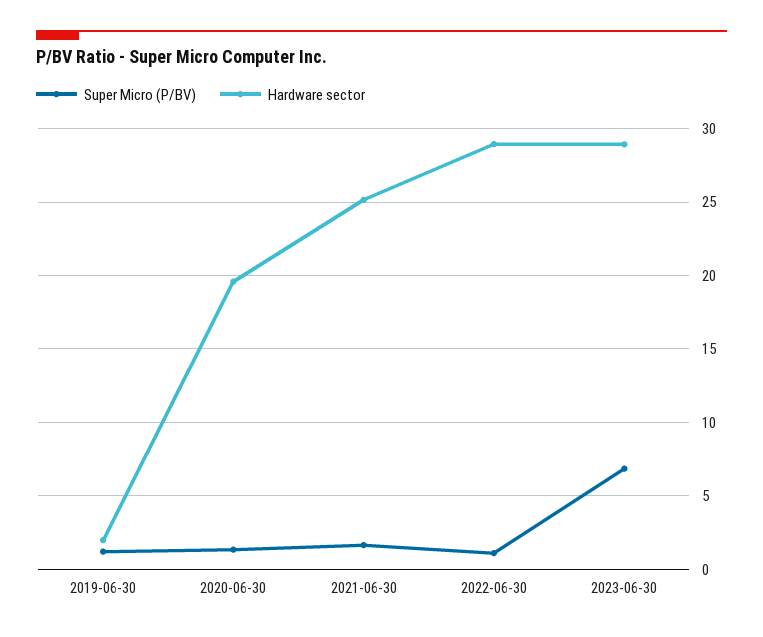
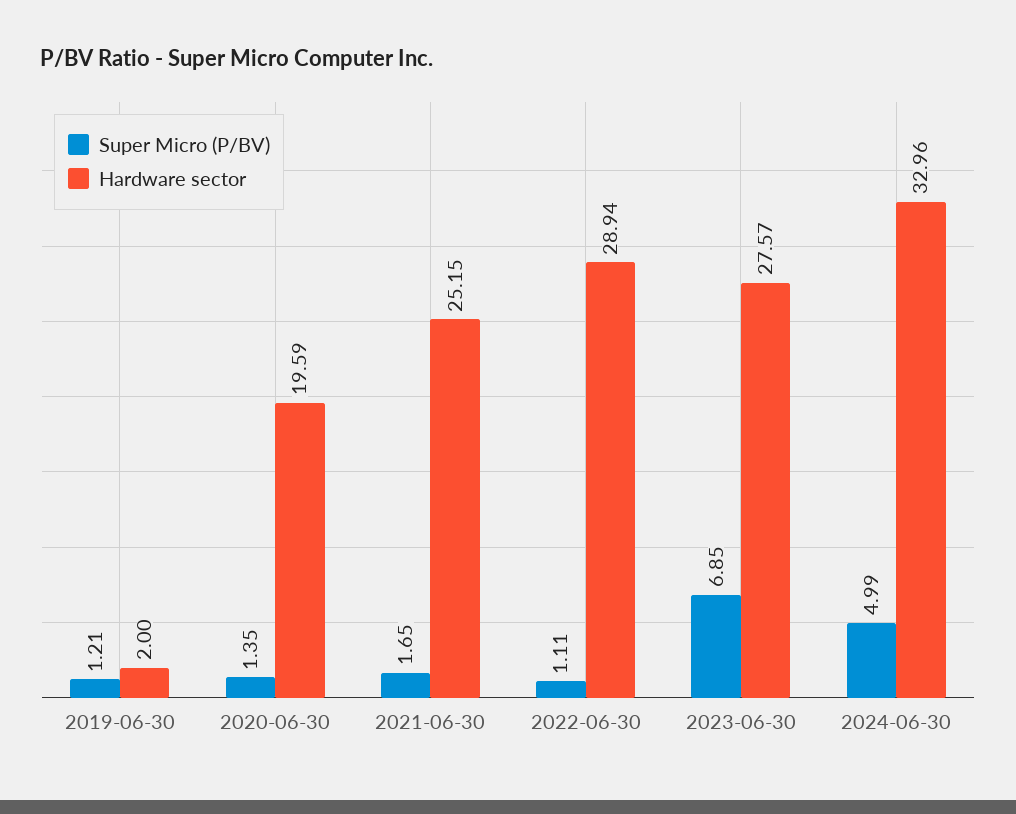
Hardware sector, 2023-06-30: 29 -> 27.57
Super Micro (P/BV), 2024-06-30: none -> 4.99
Hardware sector, 2024-06-30: none -> 32.96

